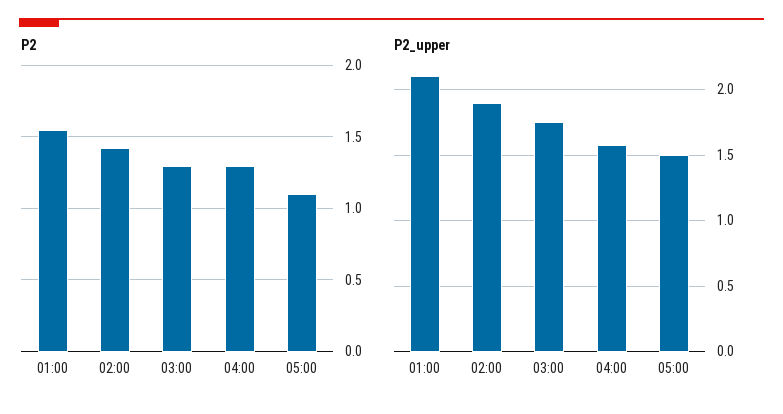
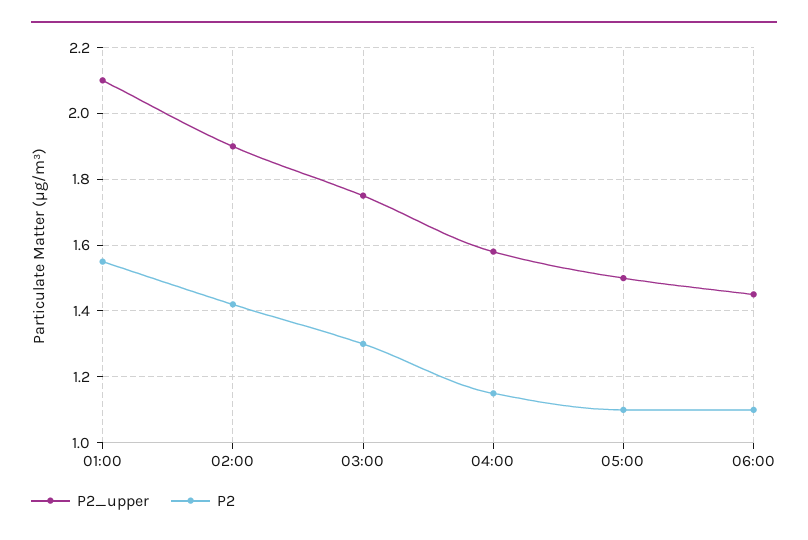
P2, 04:00: 1.3 -> 1.15
P2_upper, 06:00: none -> 1.45
P2, 06:00: none -> 1.1

